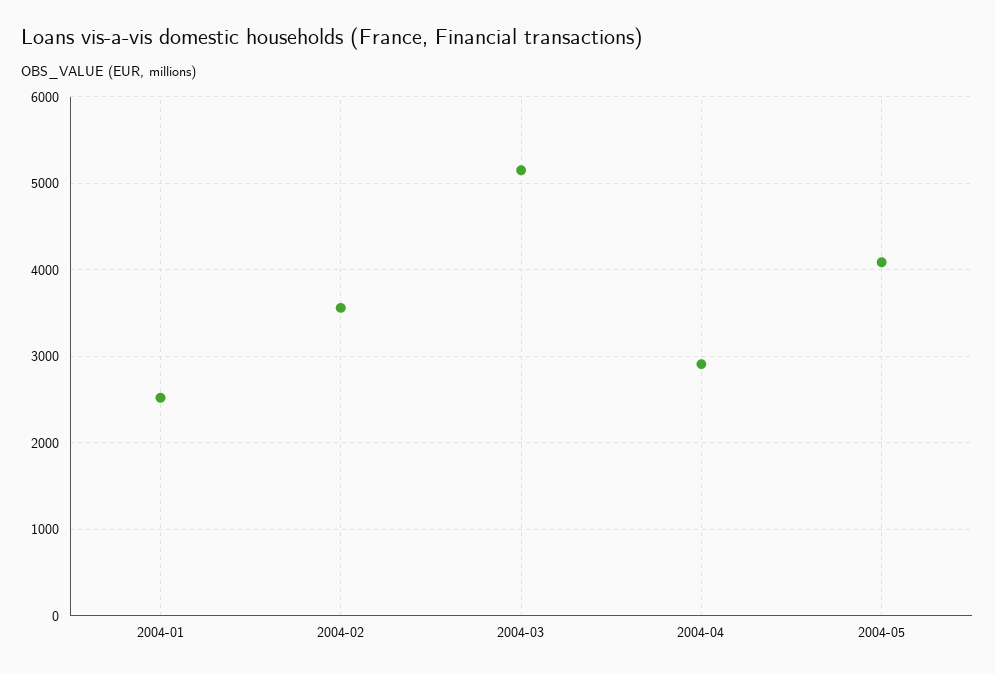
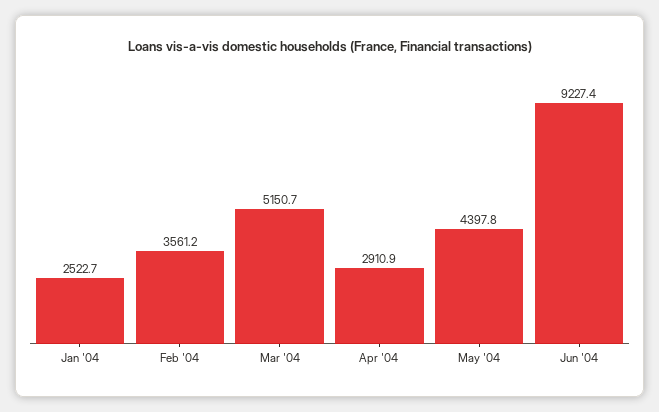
2004-05: 4100 -> 4397.8
Jun '04: none -> 9227.4

